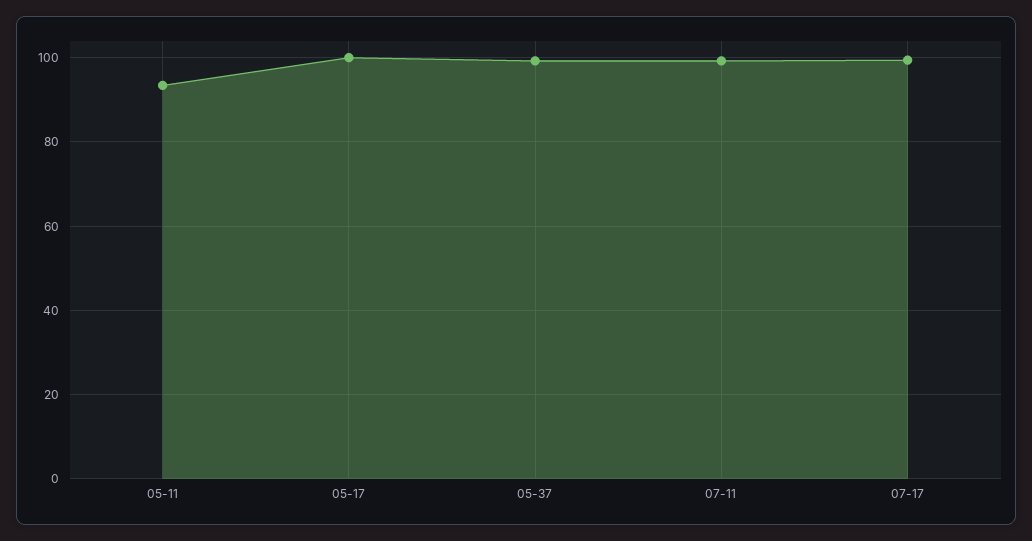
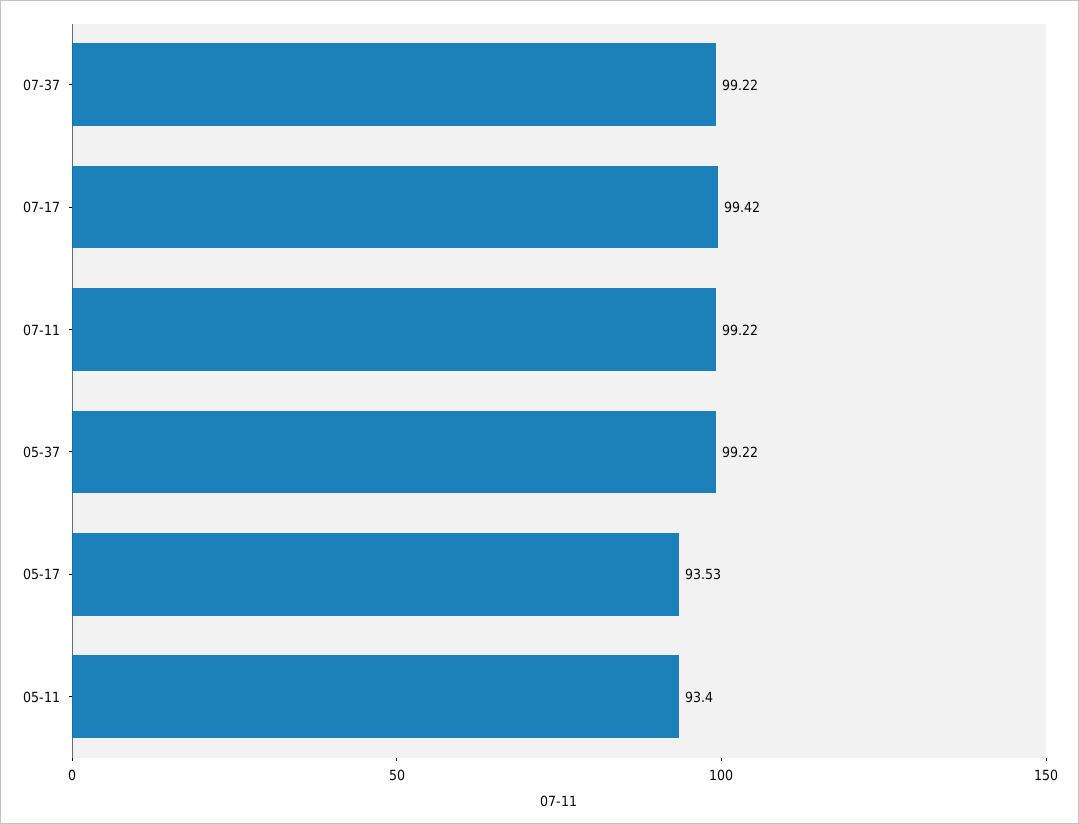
05-17: 100 -> 93.53
07-37: none -> 99.22

